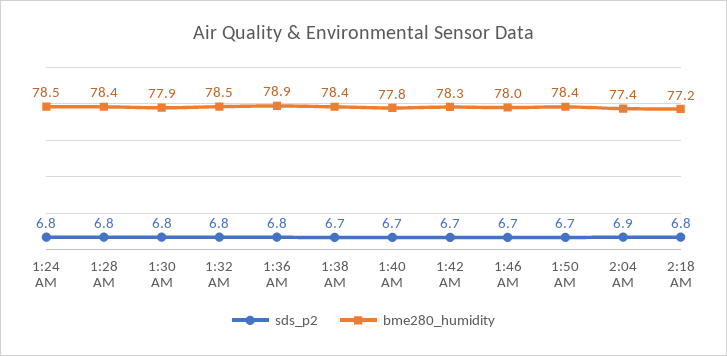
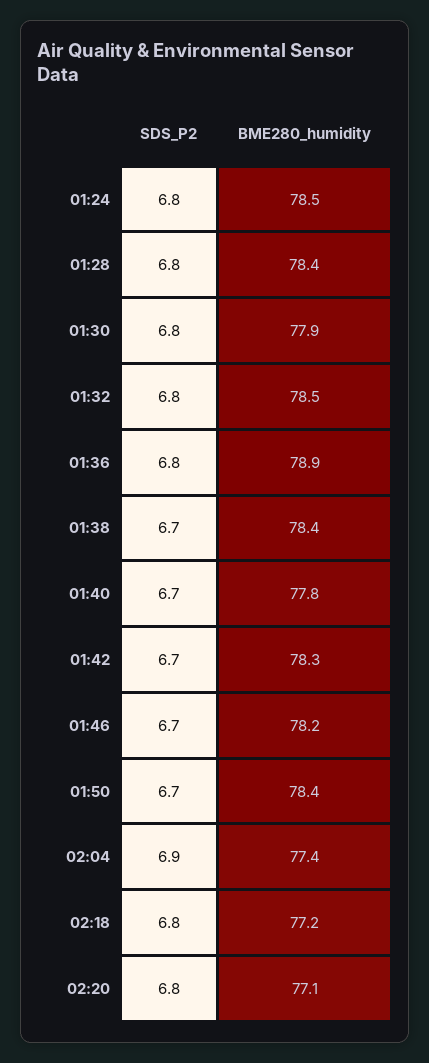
bme280_humidity, 1:46 AM: 78 -> 78.2
sds_p2, 02:20: none -> 6.8
bme280_humidity, 02:20: none -> 77.1

